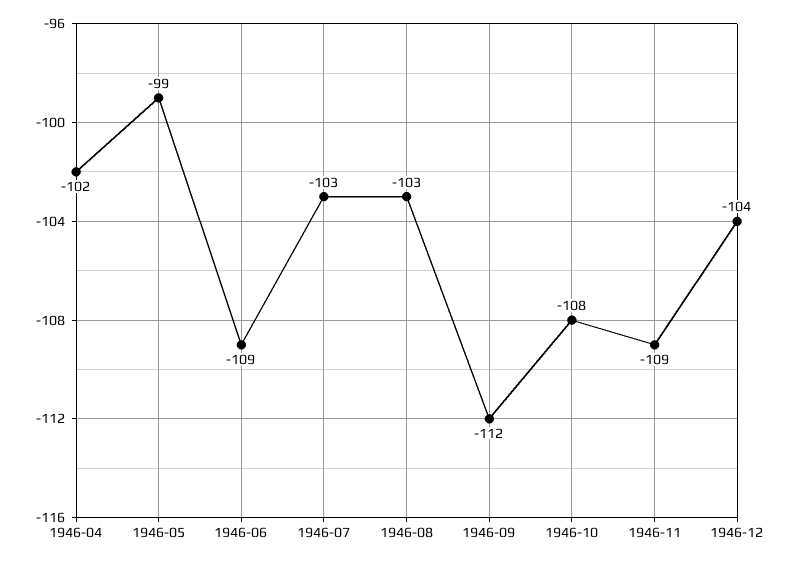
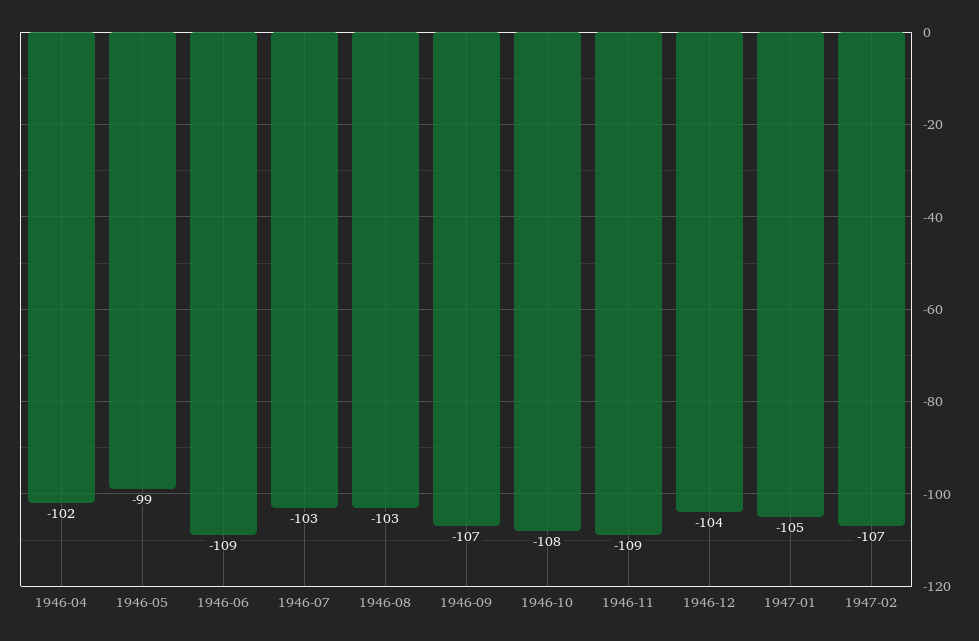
1946-09: -112 -> -107
1947-01: none -> -105
1947-02: none -> -107

